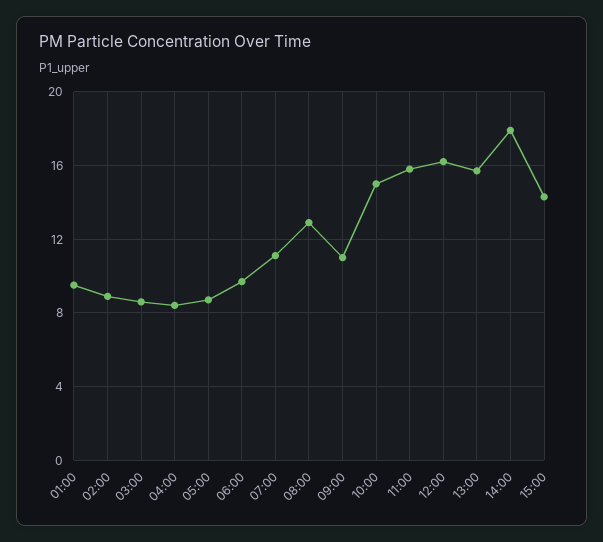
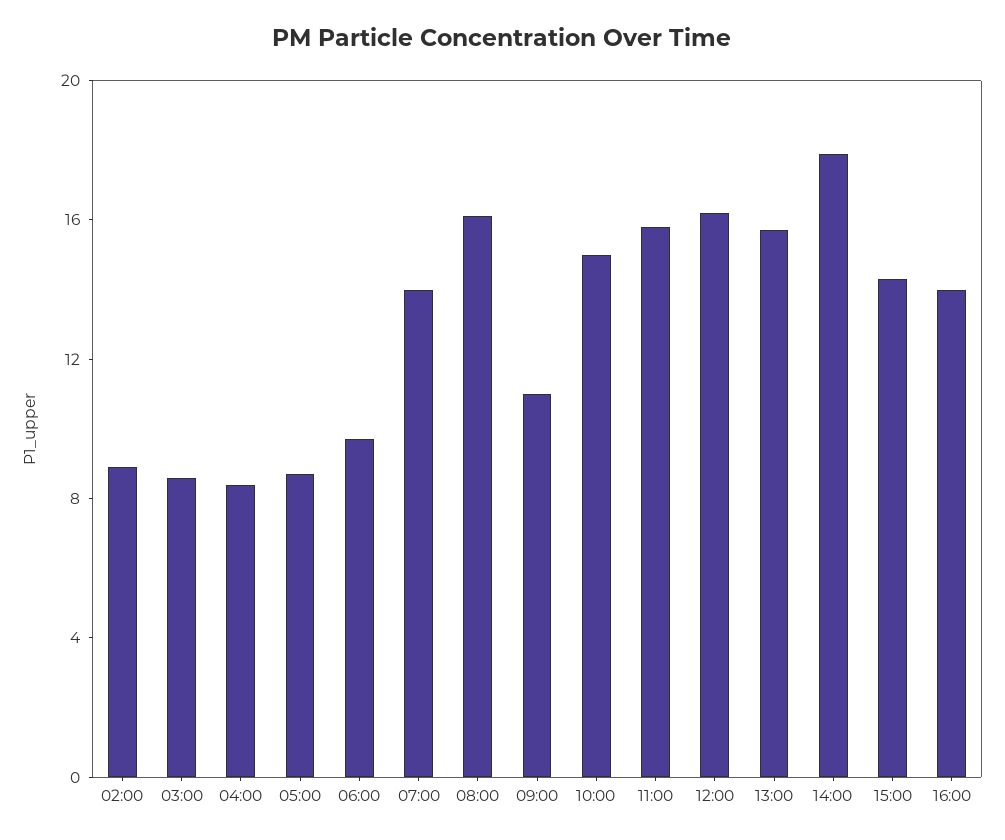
01:00: 9.5 -> none
07:00: 11 -> 14
08:00: 13 -> 16
16:00: none -> 14

